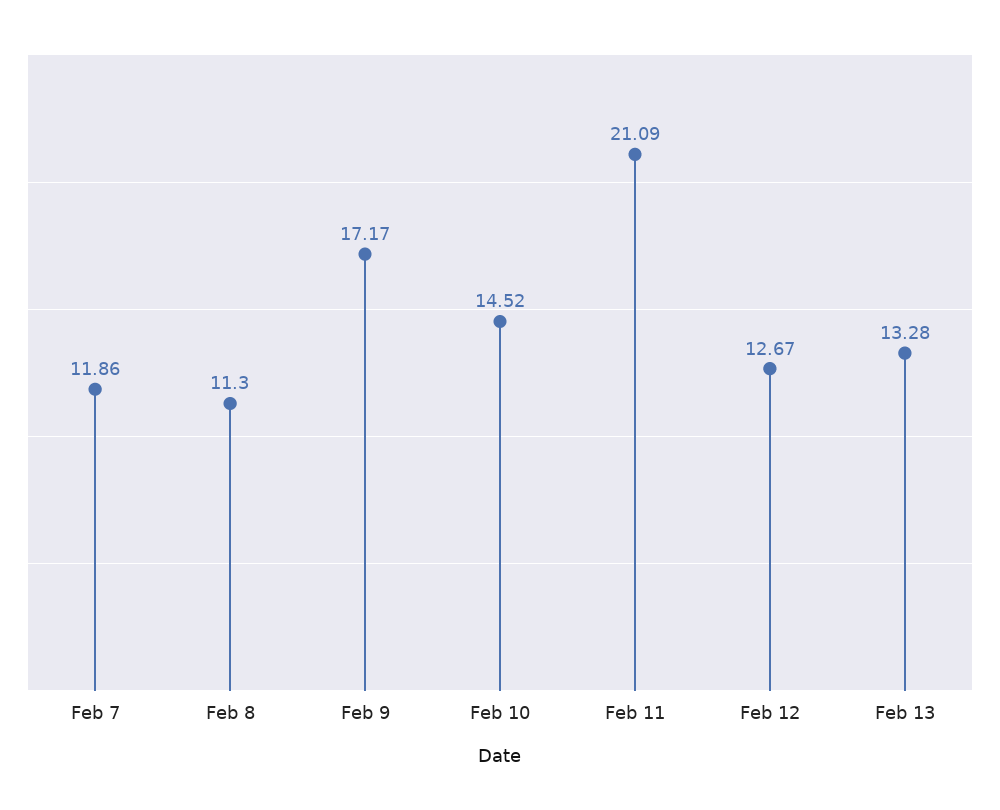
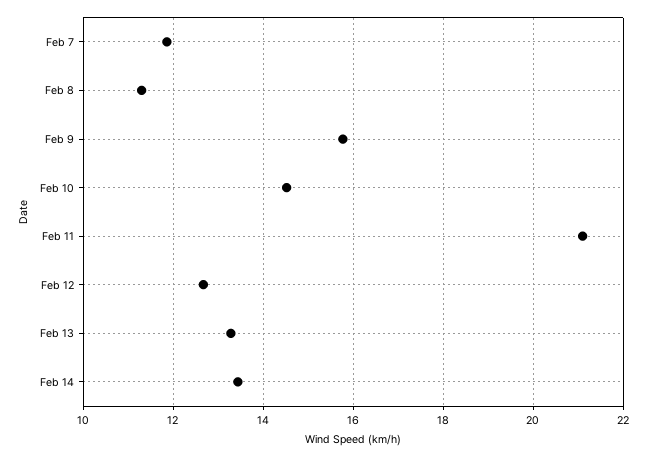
Feb 9: 17.17 -> 15.8
Feb 14: none -> 13.4

